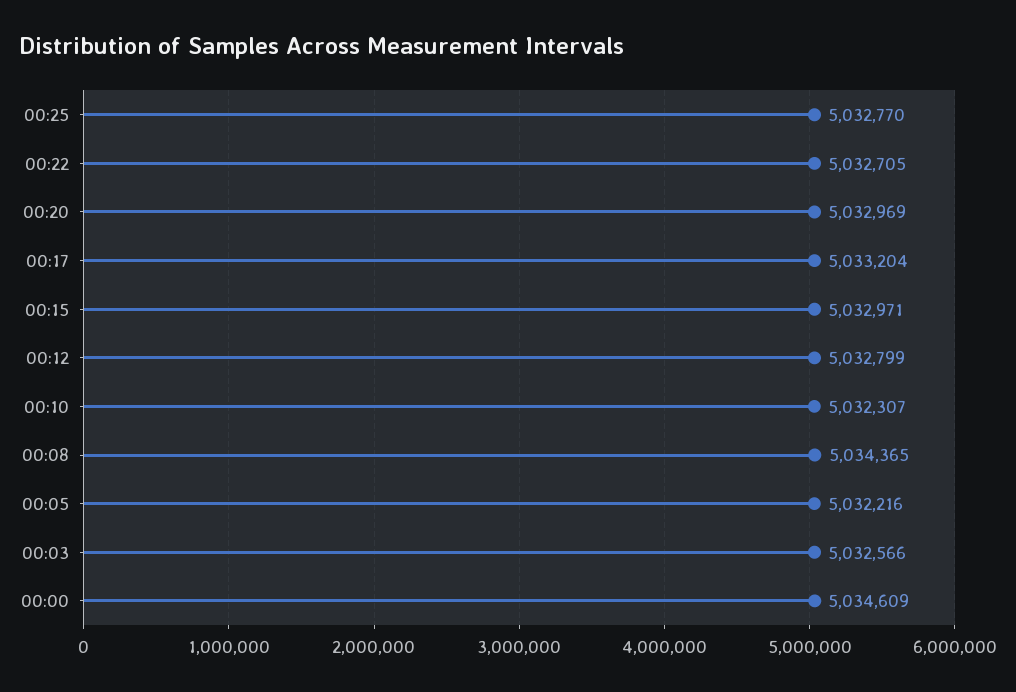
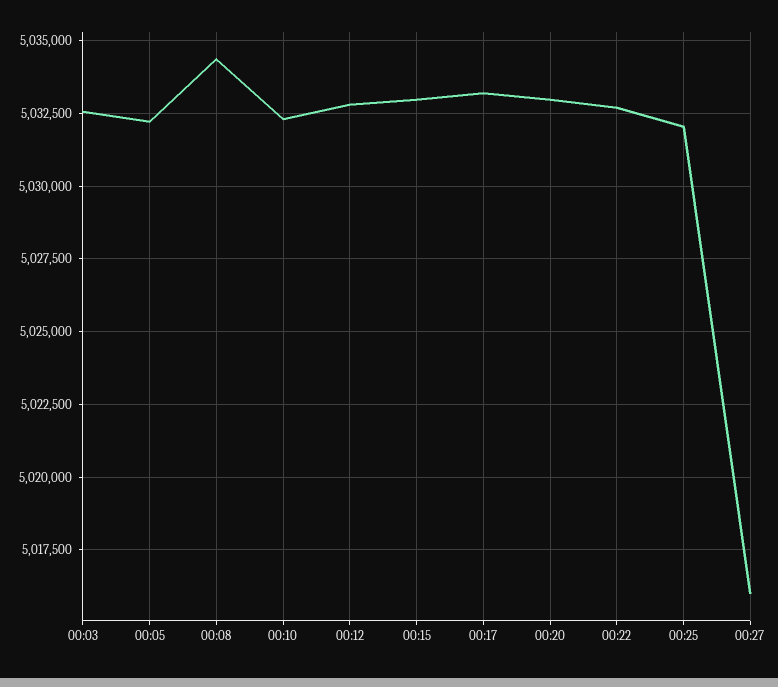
00:25: 5032770 -> 5032000
00:00: 5034609 -> none
00:27: none -> 5016000

